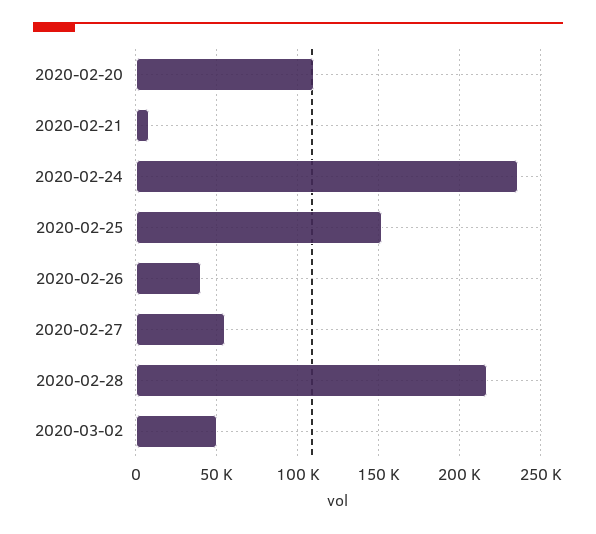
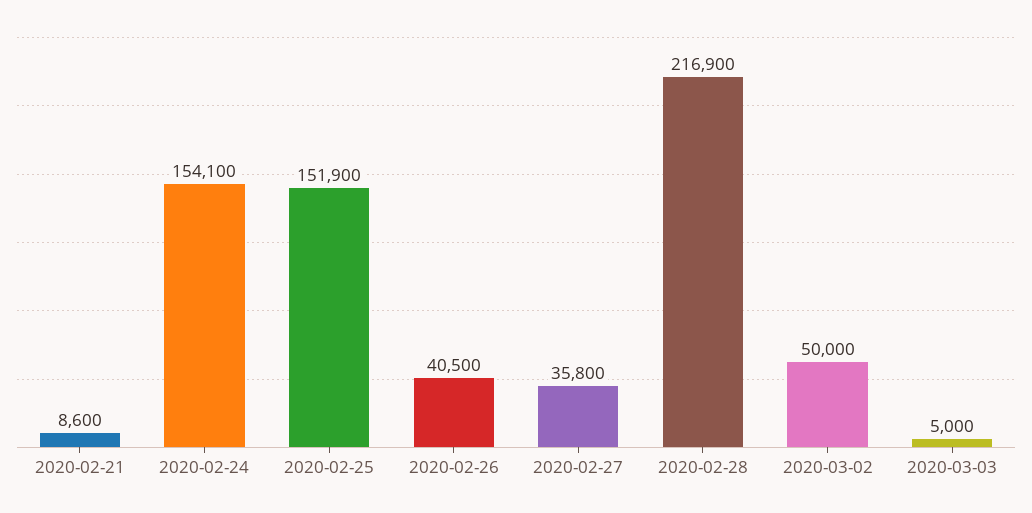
2020-02-20: 110000 -> none
2020-02-24: 235000 -> 154100
2020-02-27: 55000 -> 35800
2020-03-03: none -> 5000

